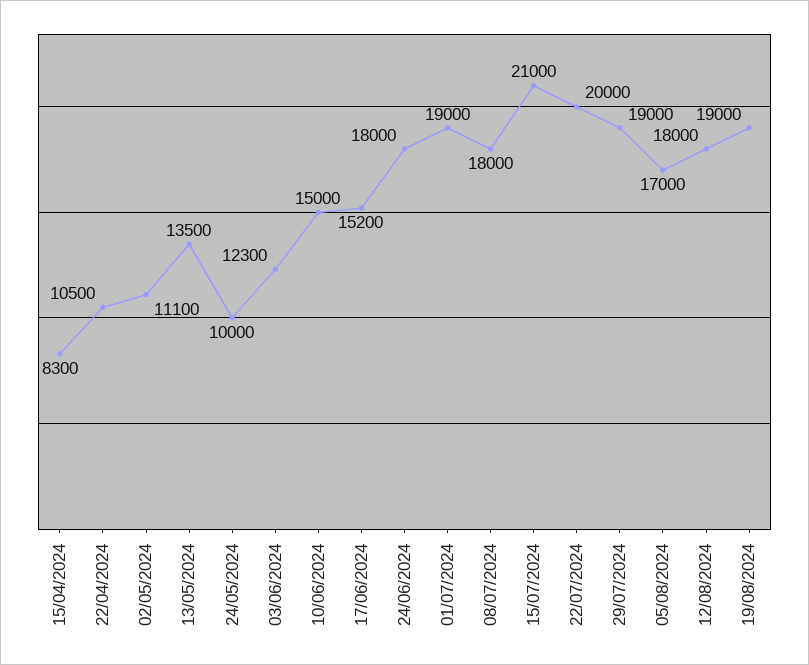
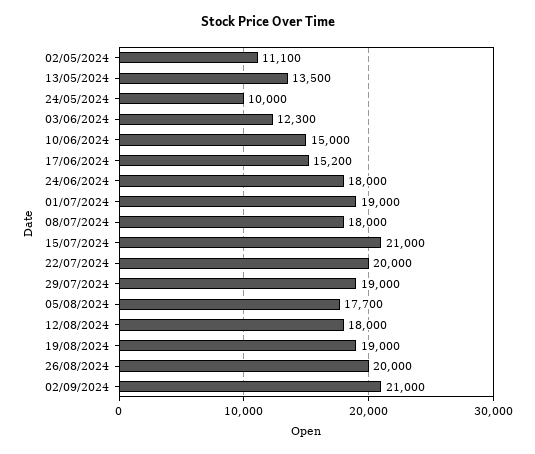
15/04/2024: 8300 -> none
22/04/2024: 10500 -> none
05/08/2024: 17000 -> 17700
26/08/2024: none -> 20000
02/09/2024: none -> 21000

